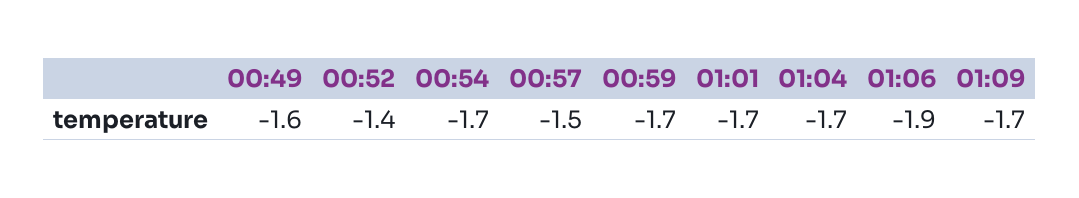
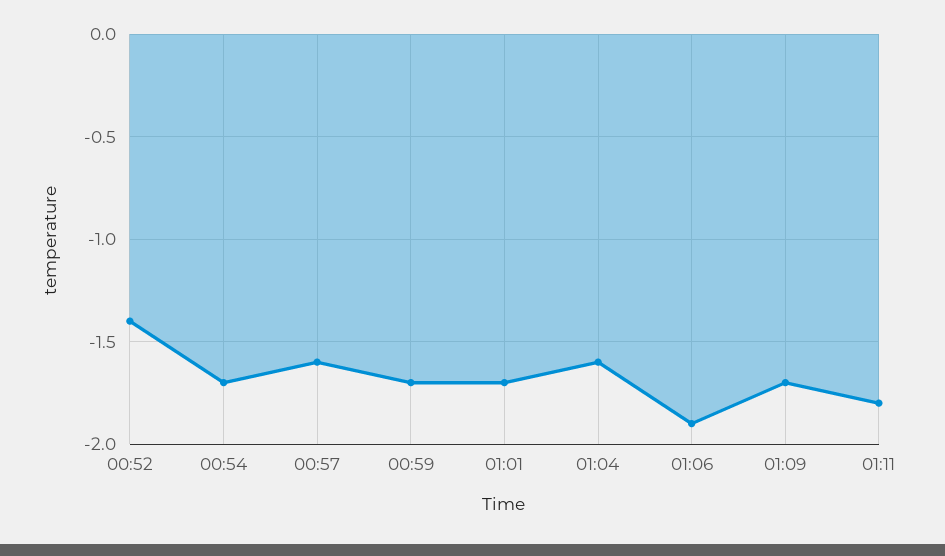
00:49: -1.6 -> none
00:57: -1.5 -> -1.6
01:04: -1.7 -> -1.6
01:11: none -> -1.8

